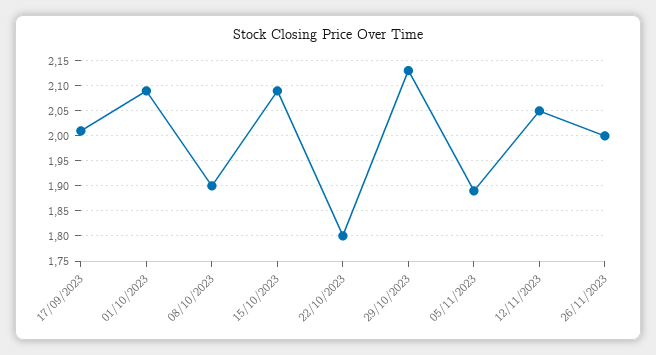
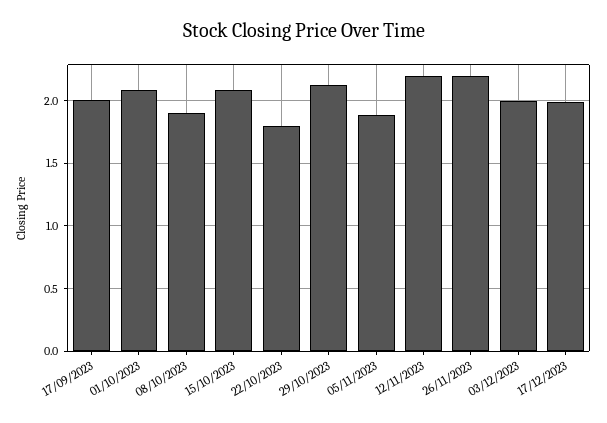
12/11/2023: 2.05 -> 2.2
26/11/2023: 2 -> 2.2
03/12/2023: none -> 2
17/12/2023: none -> 2

